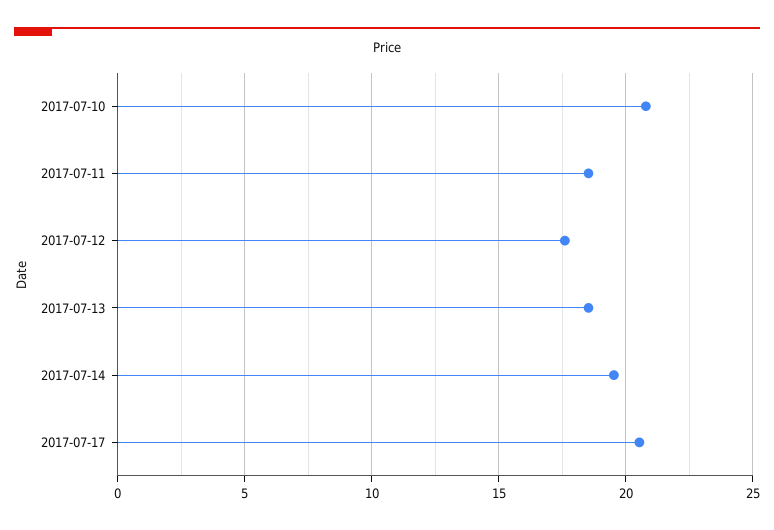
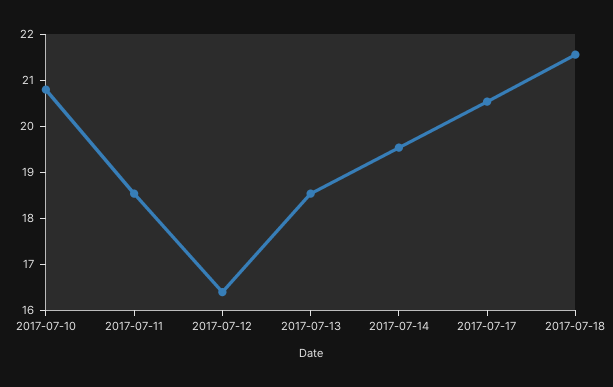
2017-07-12: 17.5 -> 16.4
2017-07-18: none -> 21.6

